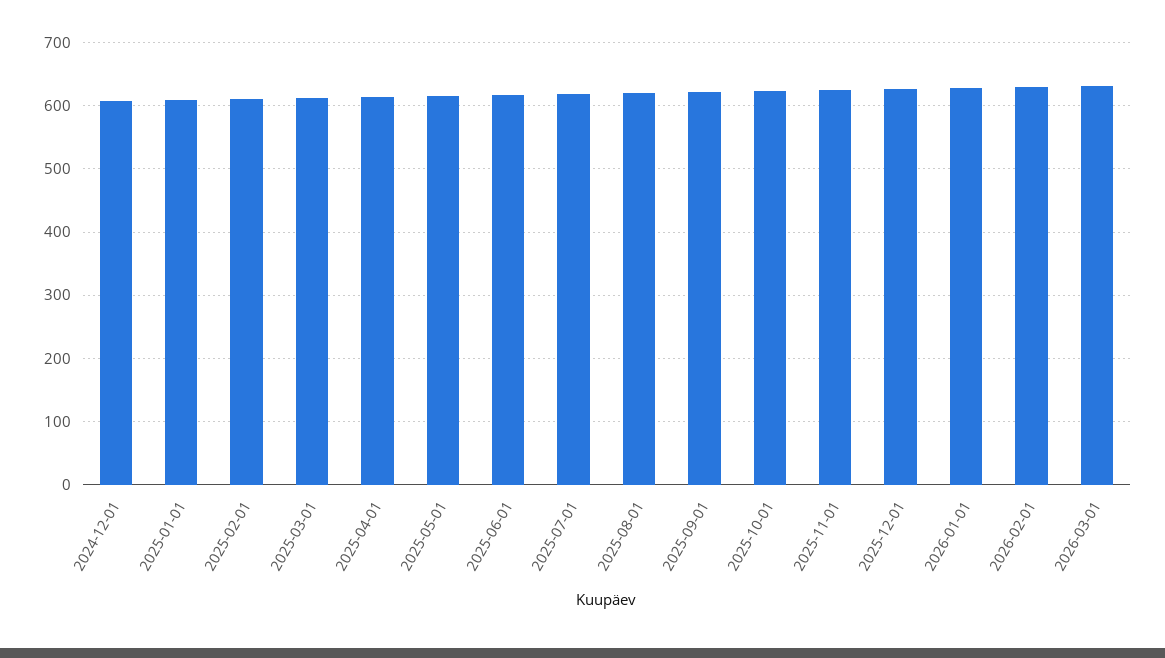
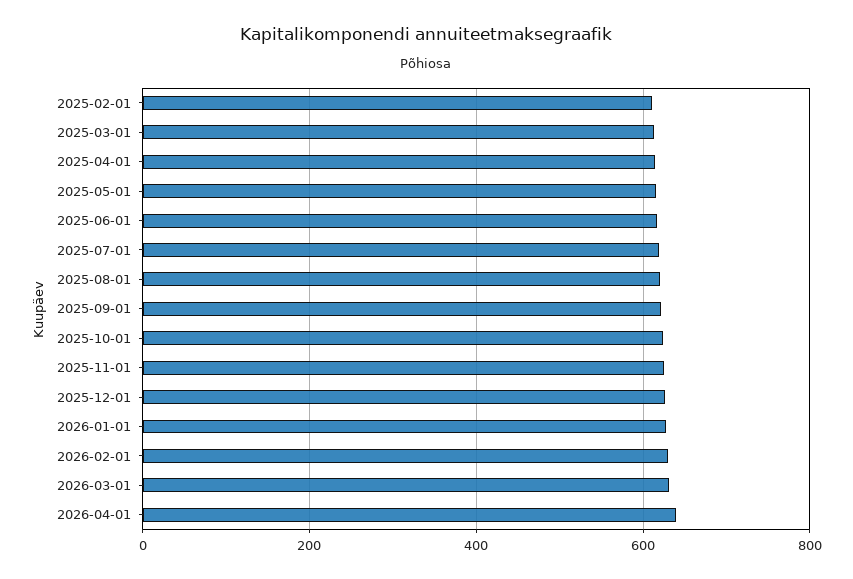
2024-12-01: 610 -> none
2025-01-01: 610 -> none
2026-04-01: none -> 640

